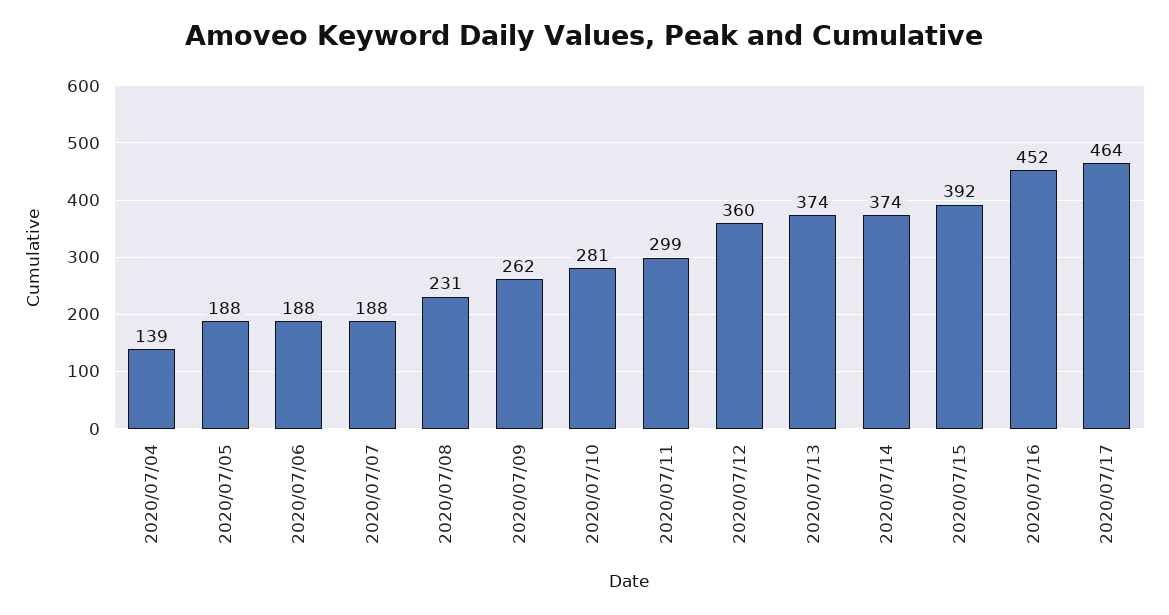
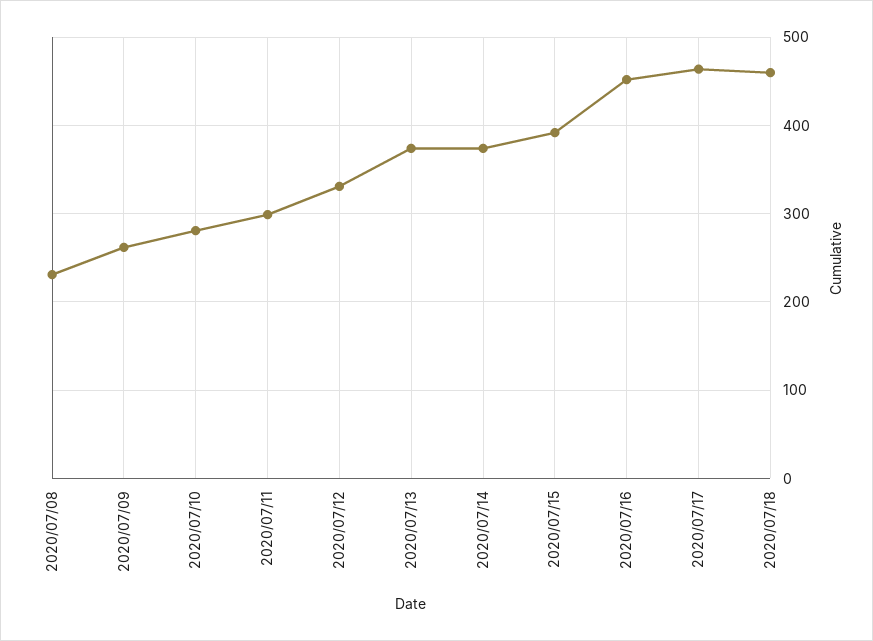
2020/07/04: 139 -> none
2020/07/05: 188 -> none
2020/07/06: 188 -> none
2020/07/07: 188 -> none
2020/07/12: 360 -> 330
2020/07/18: none -> 460

